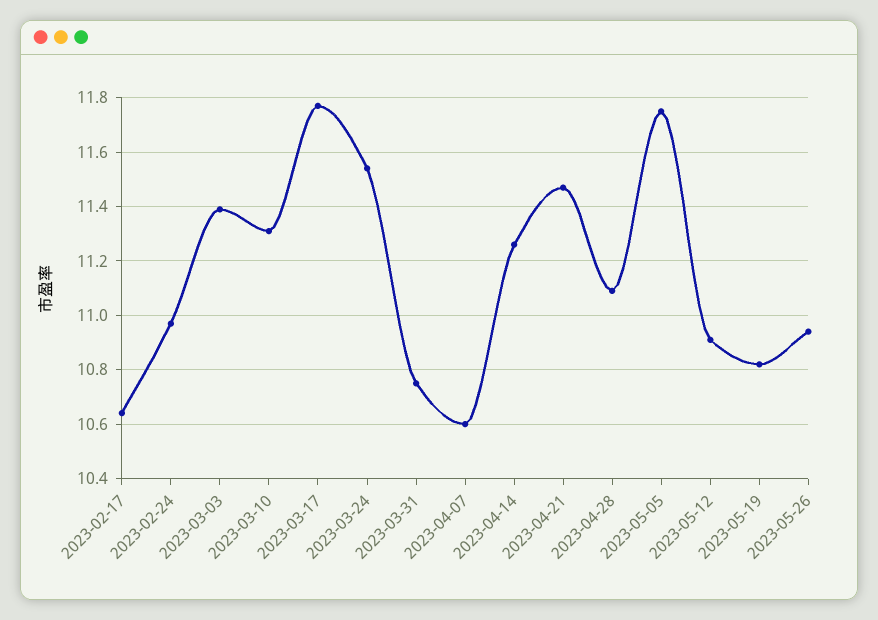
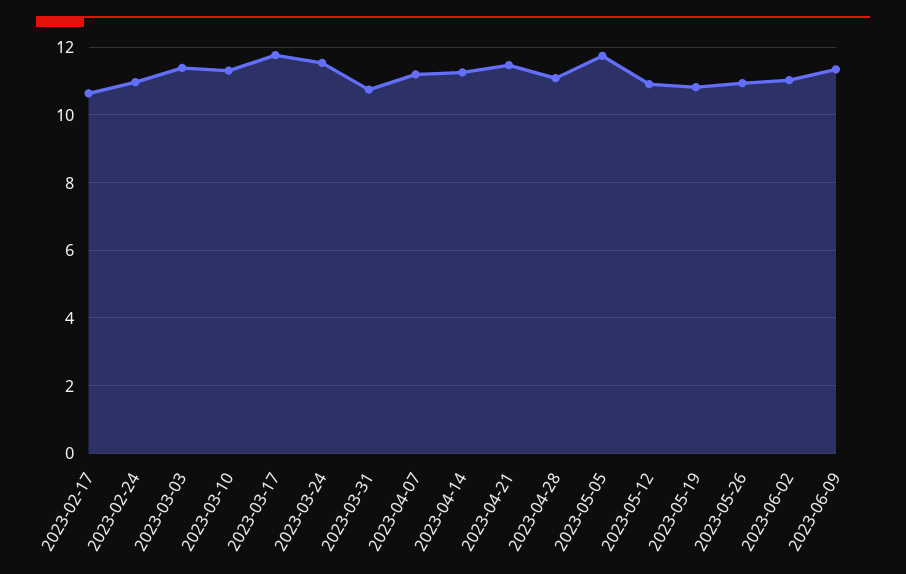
2023-04-07: 10.6 -> 11.2
2023-06-02: none -> 11
2023-06-09: none -> 11.4

